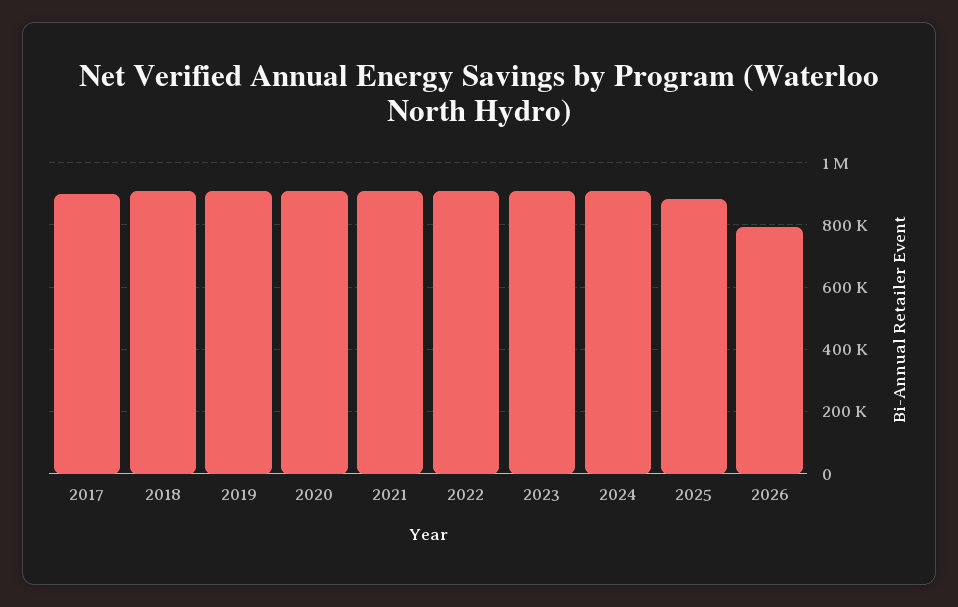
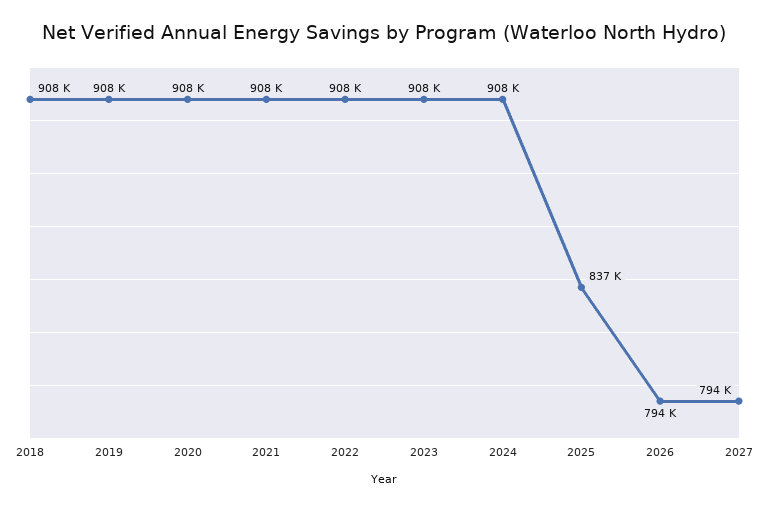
2017: 900000 -> none
2025: 880000 -> 837000
2027: none -> 794000

